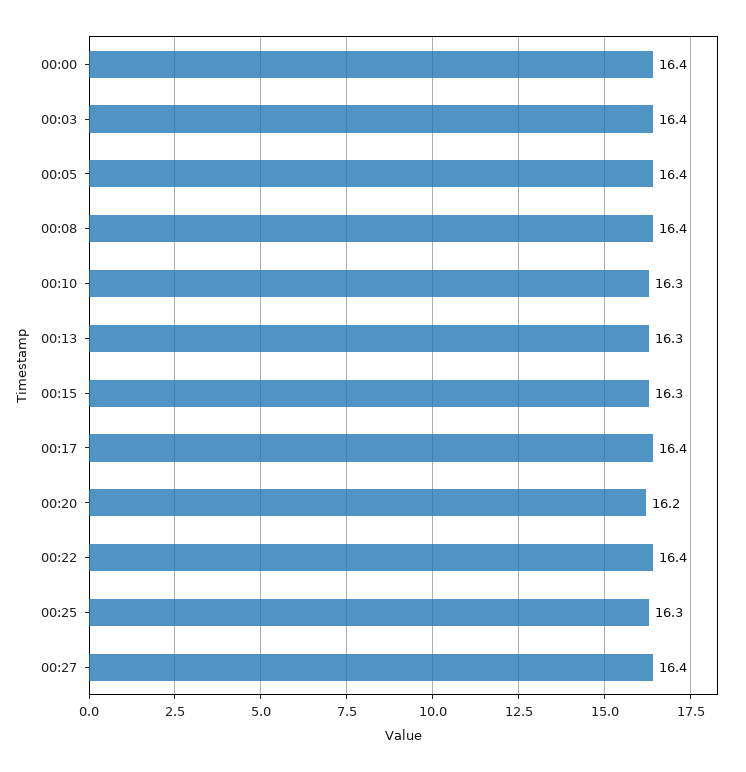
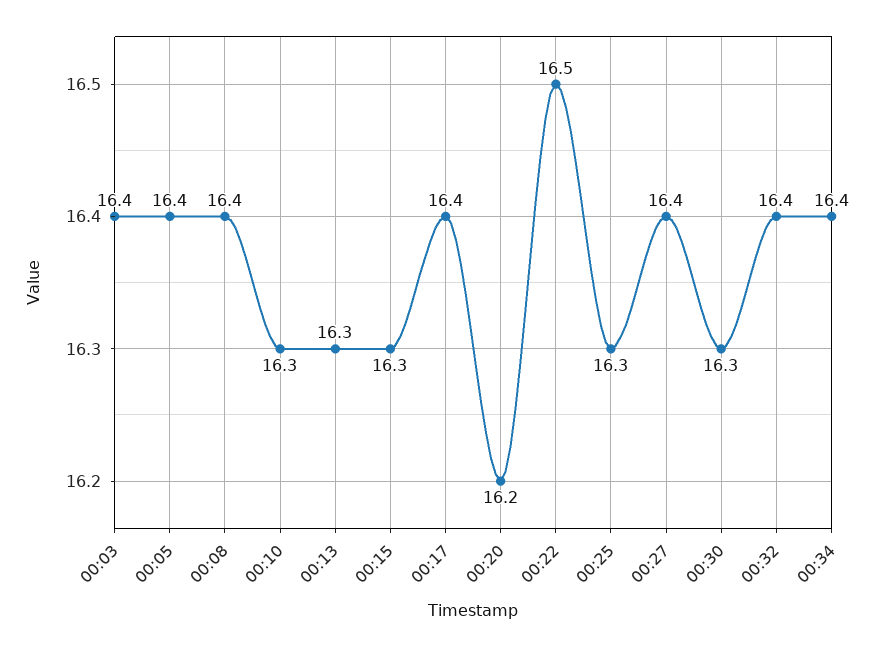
00:00: 16.4 -> none
00:22: 16.4 -> 16.5
00:30: none -> 16.3
00:32: none -> 16.4
00:34: none -> 16.4

